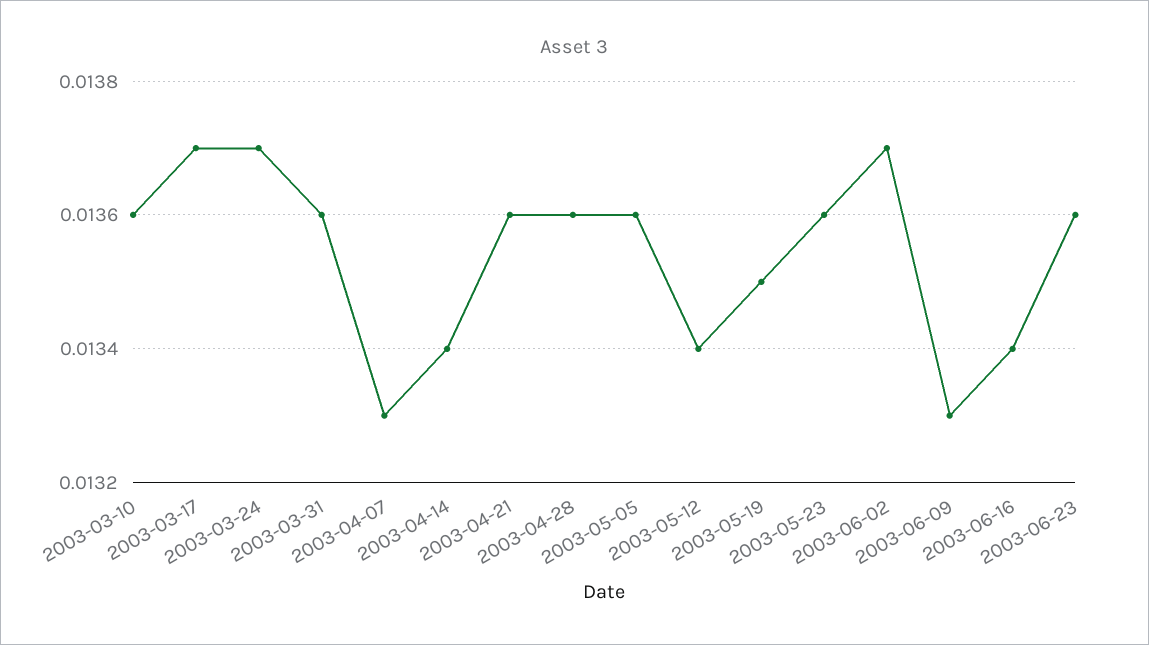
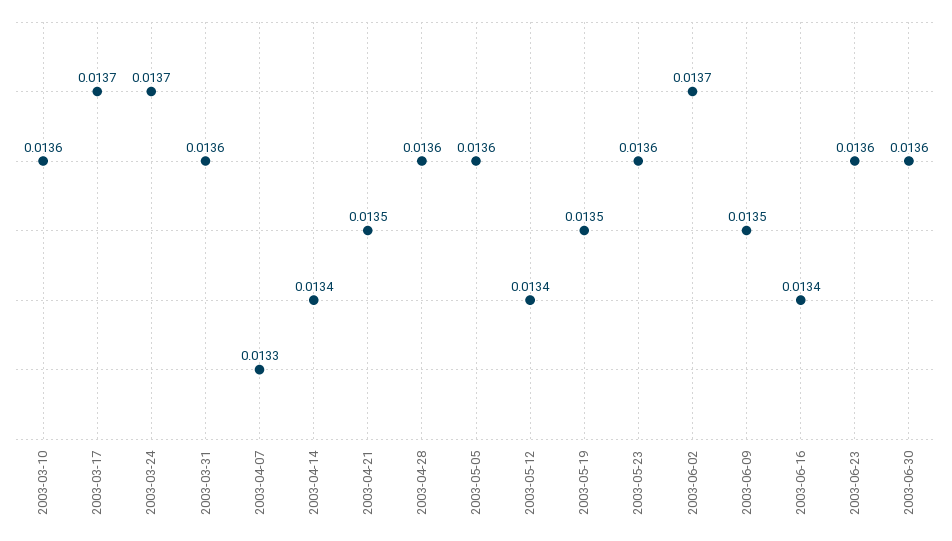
2003-04-21: 0.0136 -> 0.0135
2003-06-09: 0.0133 -> 0.0135
2003-06-30: none -> 0.0136

